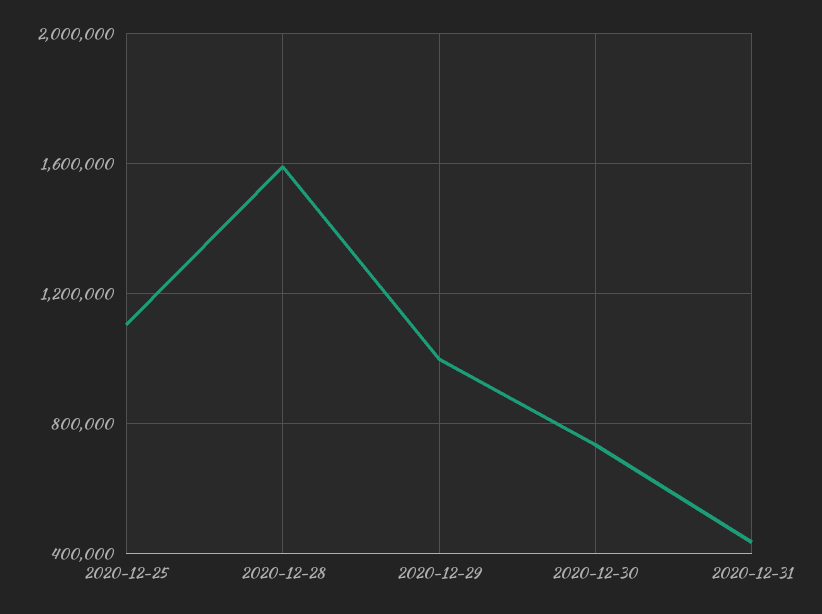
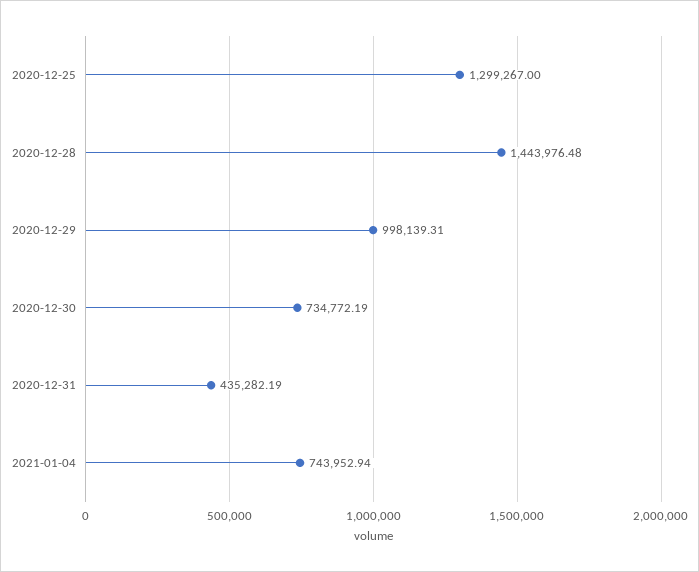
2020-12-25: 1100000 -> 1299267
2020-12-28: 1600000 -> 1443976.48
2021-01-04: none -> 743952.94

